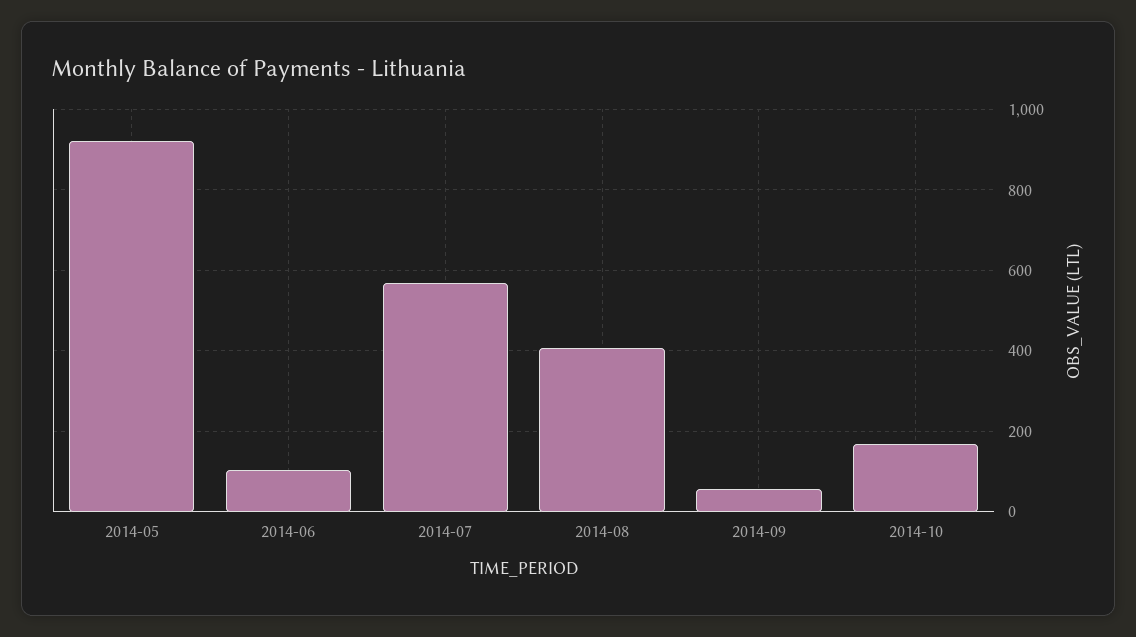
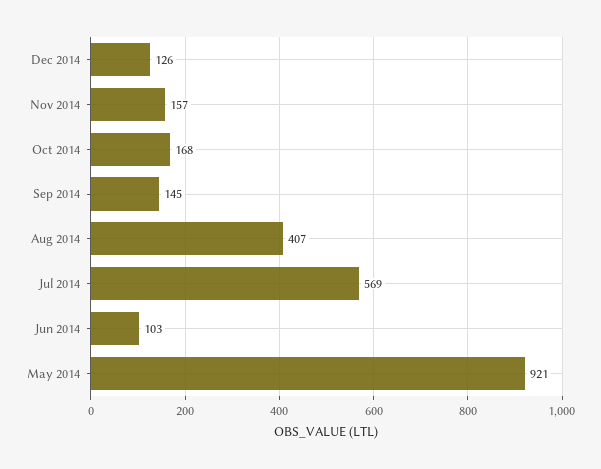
2014-09: 60 -> 145
Dec 2014: none -> 126
Nov 2014: none -> 157

